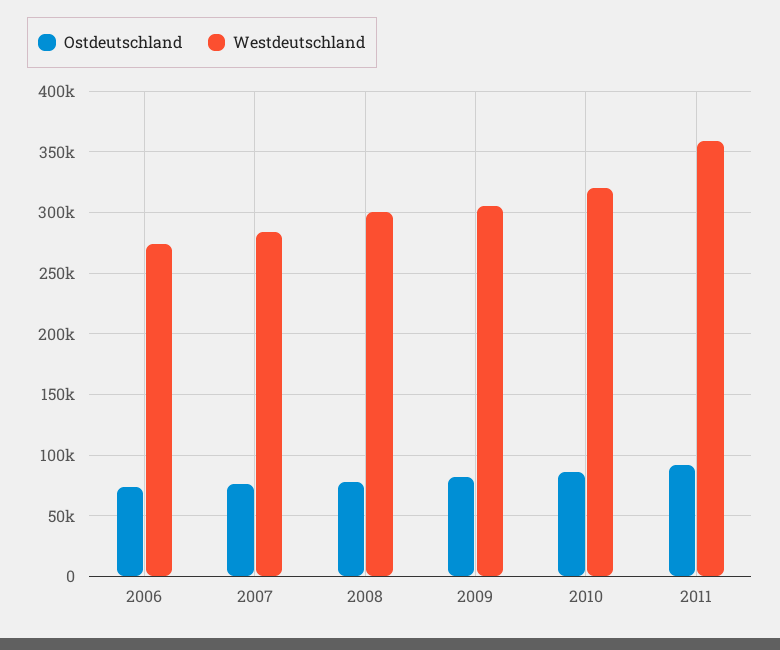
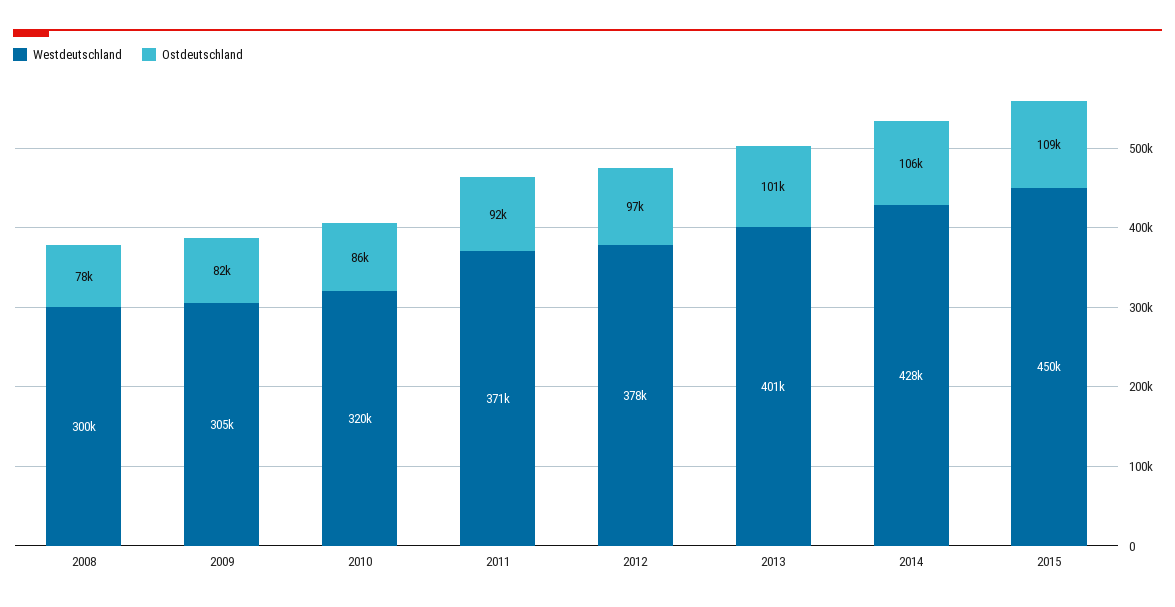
Ostdeutschland, 2006: 75000 -> none
Westdeutschland, 2006: 275000 -> none
Ostdeutschland, 2007: 75000 -> none
Westdeutschland, 2007: 285000 -> none
Westdeutschland, 2011: 360000 -> 371000
Westdeutschland, 2012: none -> 378000
Ostdeutschland, 2012: none -> 97000
Westdeutschland, 2013: none -> 401000
Ostdeutschland, 2013: none -> 101000
Westdeutschland, 2014: none -> 428000
Ostdeutschland, 2014: none -> 106000
Westdeutschland, 2015: none -> 450000
Ostdeutschland, 2015: none -> 109000

